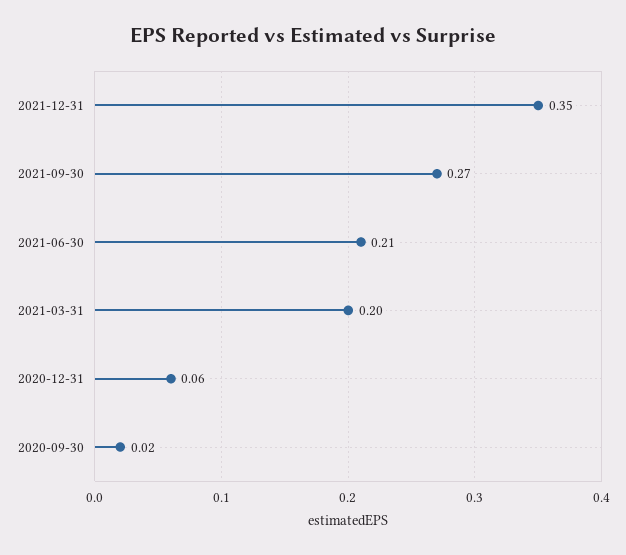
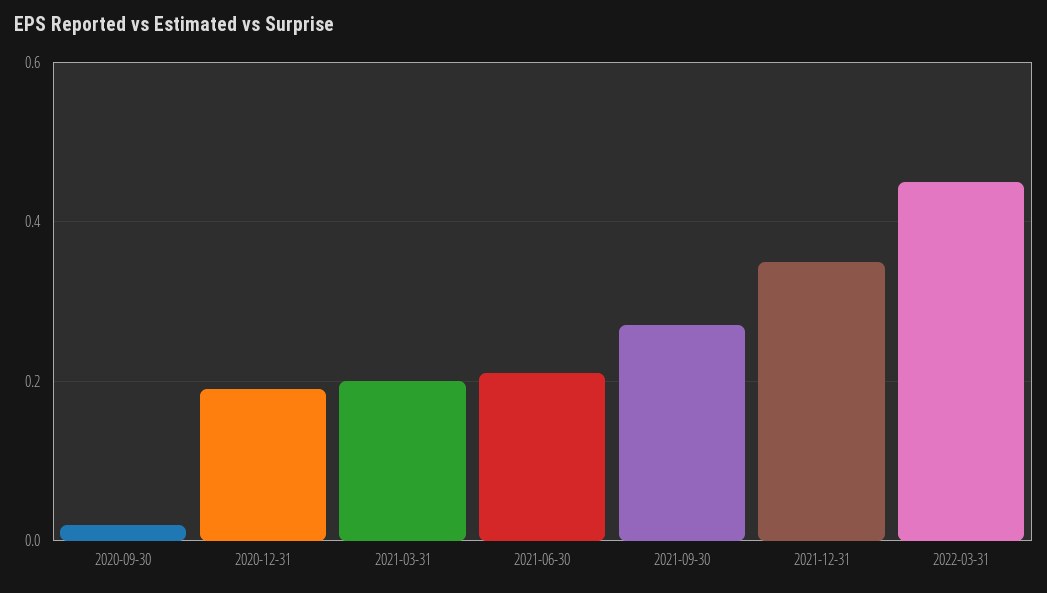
2020-12-31: 0.06 -> 0.2
2022-03-31: none -> 0.45

